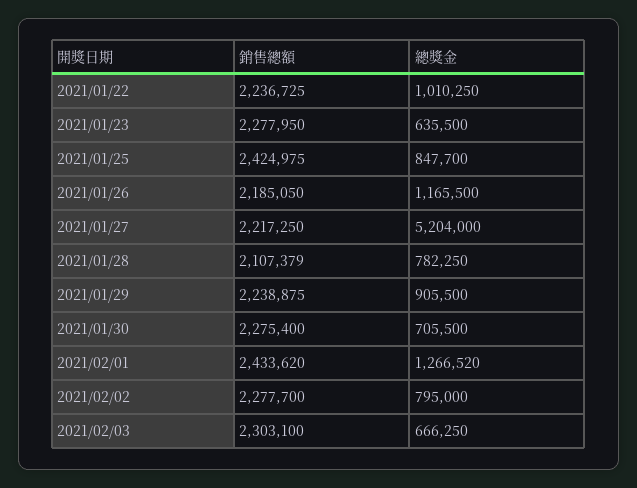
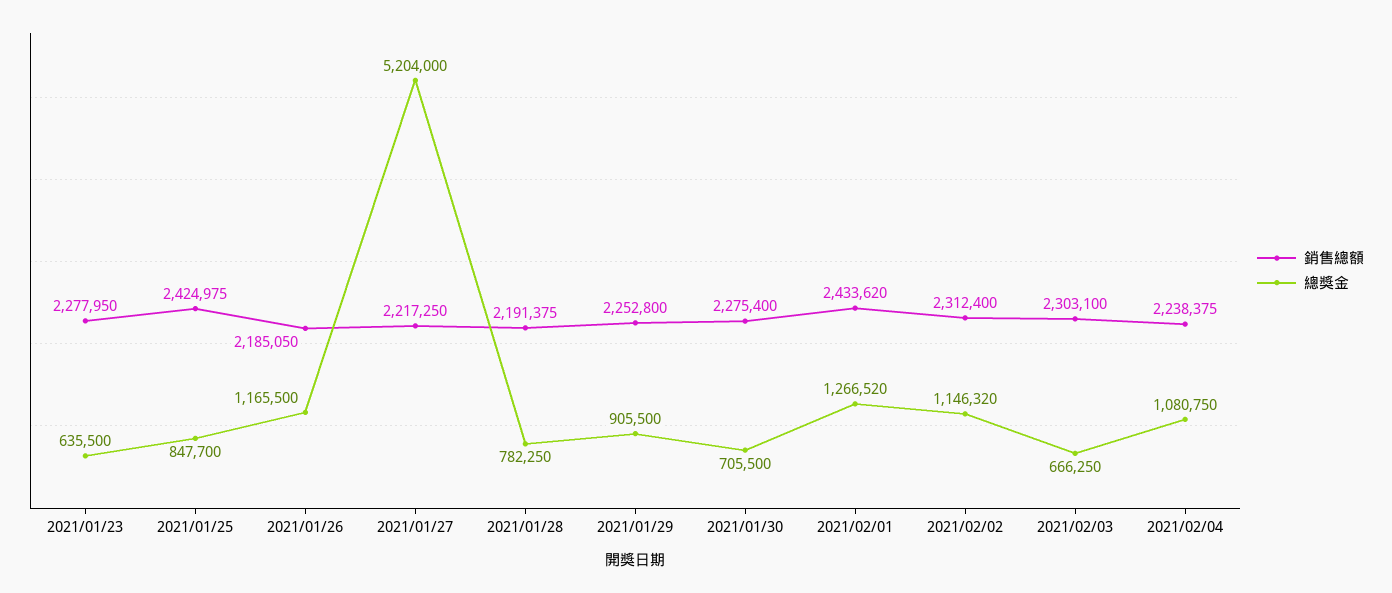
銷售總額, 2021/01/22: 2236725 -> none
總獎金, 2021/01/22: 1010250 -> none
銷售總額, 2021/01/28: 2107379 -> 2191375
銷售總額, 2021/01/29: 2238875 -> 2252800
銷售總額, 2021/02/02: 2277700 -> 2312400
總獎金, 2021/02/02: 795000 -> 1146320
銷售總額, 2021/02/04: none -> 2238375
總獎金, 2021/02/04: none -> 1080750

